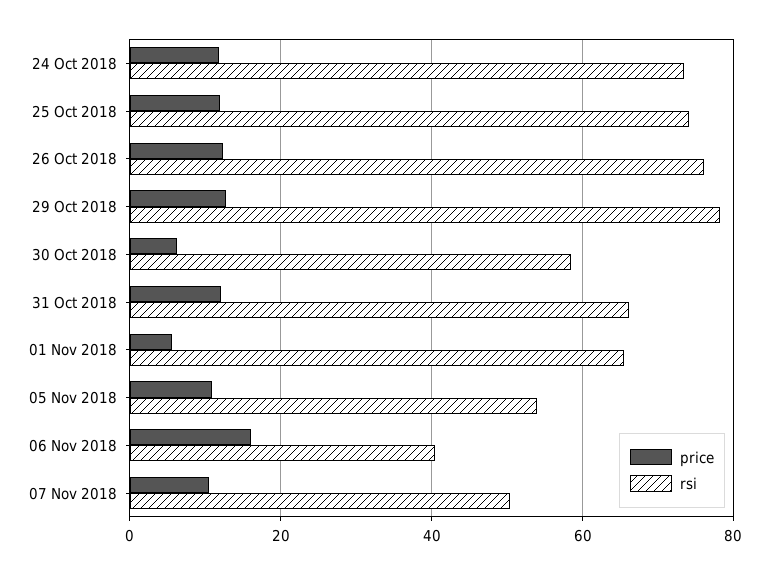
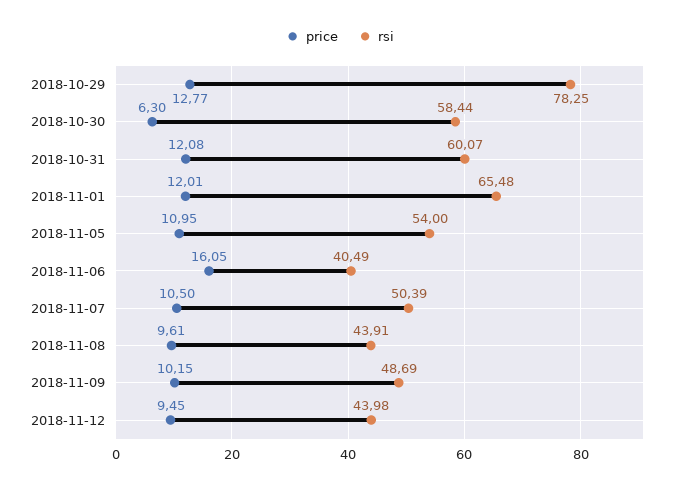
price, 24 Oct 2018: 12 -> none
rsi, 24 Oct 2018: 74 -> none
price, 25 Oct 2018: 12 -> none
rsi, 25 Oct 2018: 74 -> none
price, 26 Oct 2018: 12 -> none
rsi, 26 Oct 2018: 76 -> none
rsi, 31 Oct 2018: 66 -> 60.07
price, 01 Nov 2018: 6 -> 12.01
price, 2018-11-08: none -> 9.61
rsi, 2018-11-08: none -> 43.91
price, 2018-11-09: none -> 10.15
rsi, 2018-11-09: none -> 48.69
price, 2018-11-12: none -> 9.45
rsi, 2018-11-12: none -> 43.98

